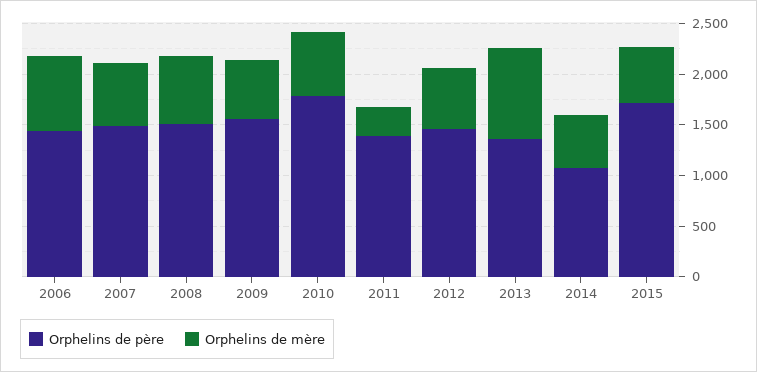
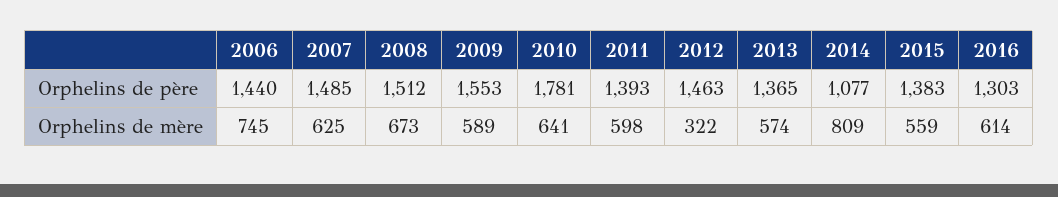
Orphelins de mère, 2011: 300 -> 598
Orphelins de mère, 2012: 600 -> 322
Orphelins de mère, 2013: 900 -> 574
Orphelins de mère, 2014: 500 -> 809
Orphelins de père, 2015: 1700 -> 1383
Orphelins de père, 2016: none -> 1303
Orphelins de mère, 2016: none -> 614

